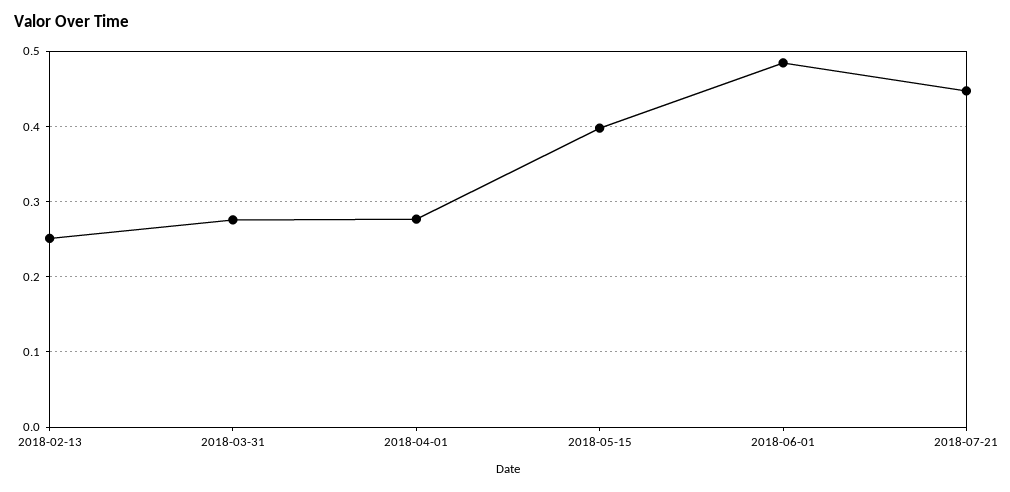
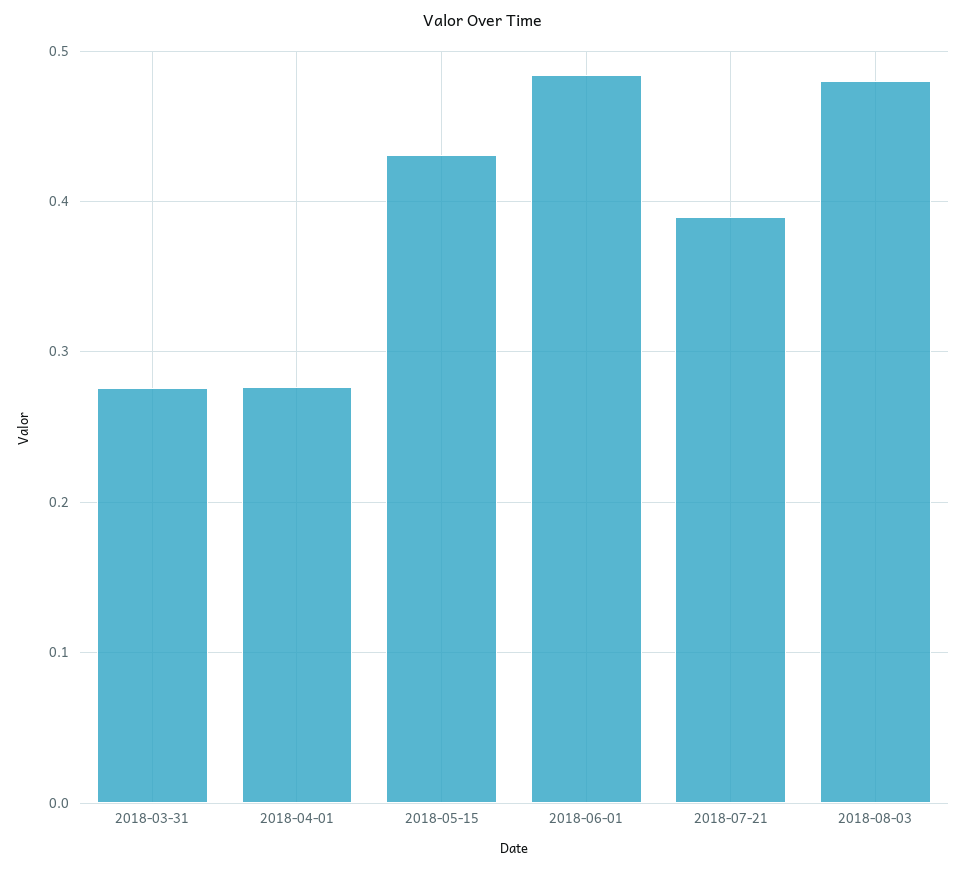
2018-02-13: 0.25 -> none
2018-05-15: 0.4 -> 0.43
2018-07-21: 0.45 -> 0.39
2018-08-03: none -> 0.48

